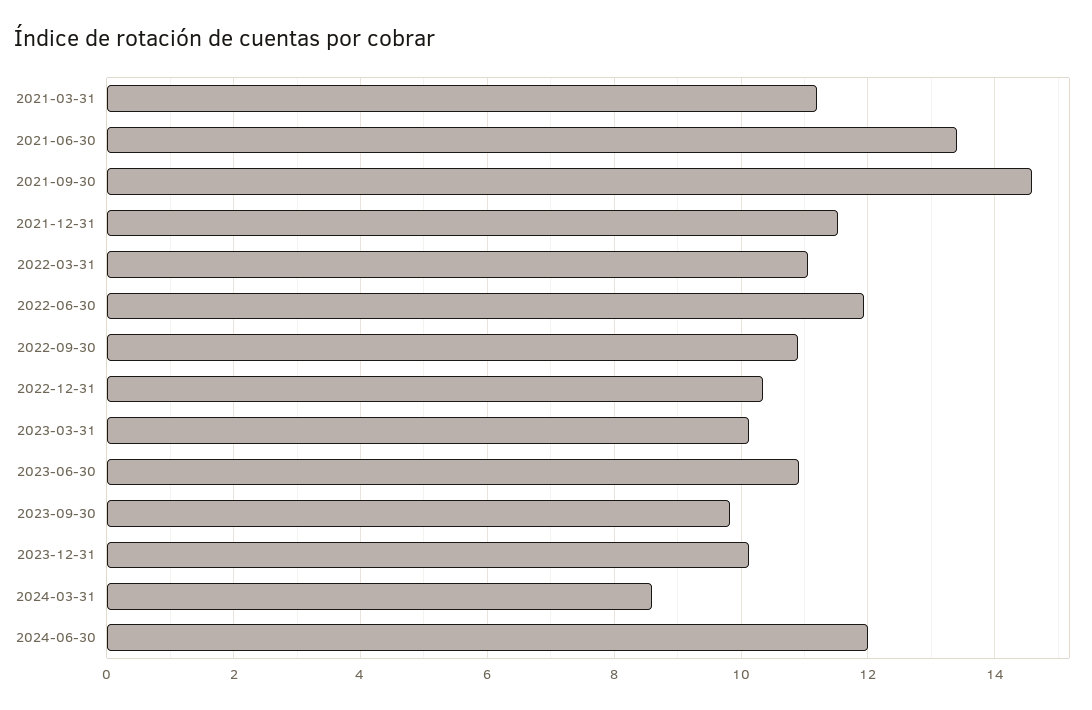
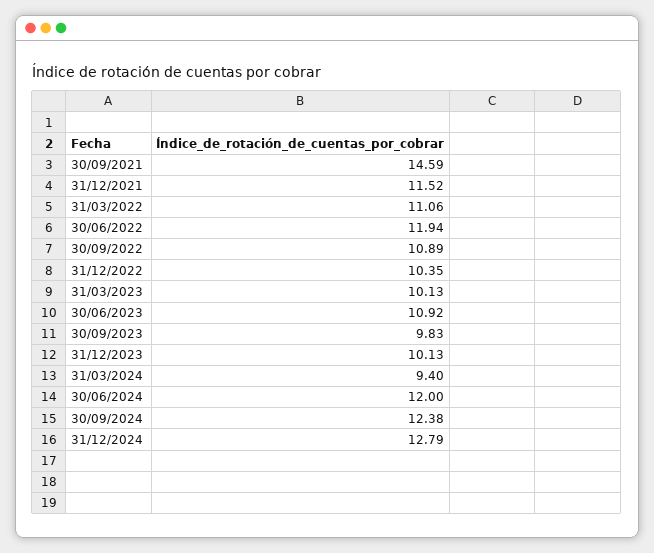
2021-03-31: 11.2 -> none
2021-06-30: 13.4 -> none
2024-03-31: 8.6 -> 9.4
30/09/2024: none -> 12.38
31/12/2024: none -> 12.79

